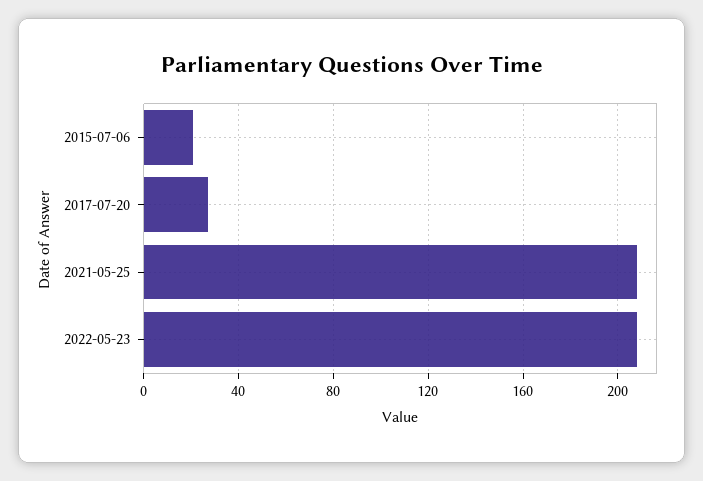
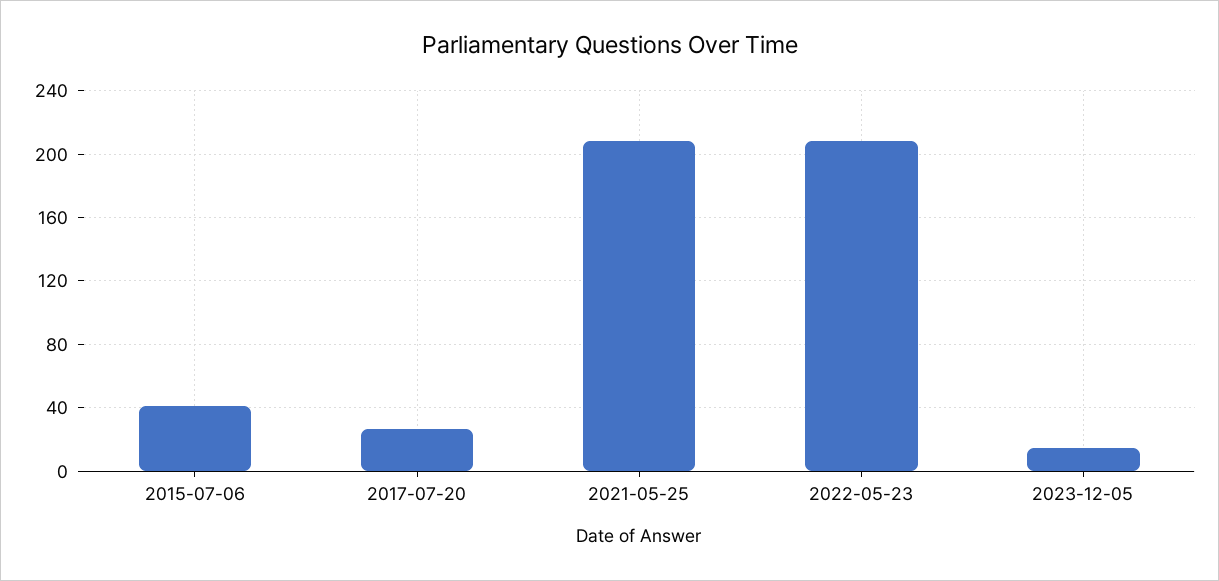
2015-07-06: 20 -> 40
2023-12-05: none -> 15

